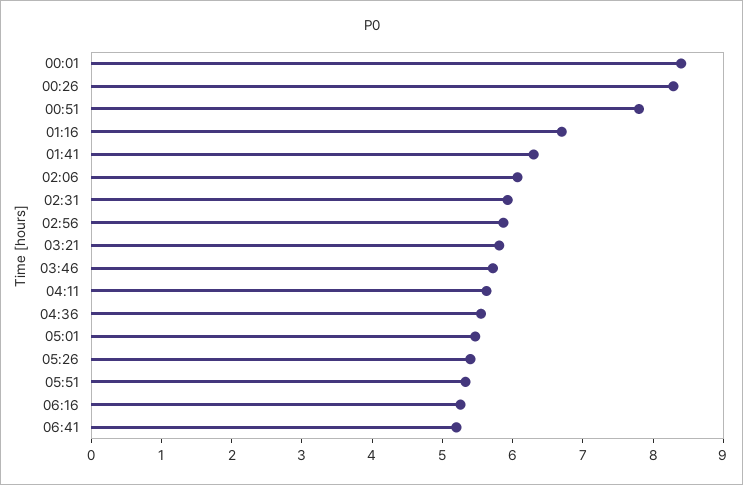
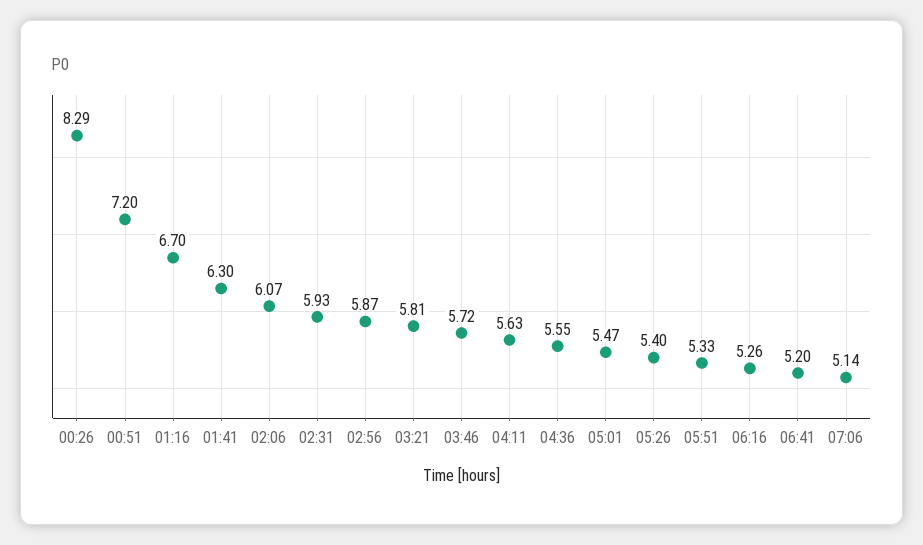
00:01: 8.4 -> none
00:51: 7.8 -> 7.2
07:06: none -> 5.14

